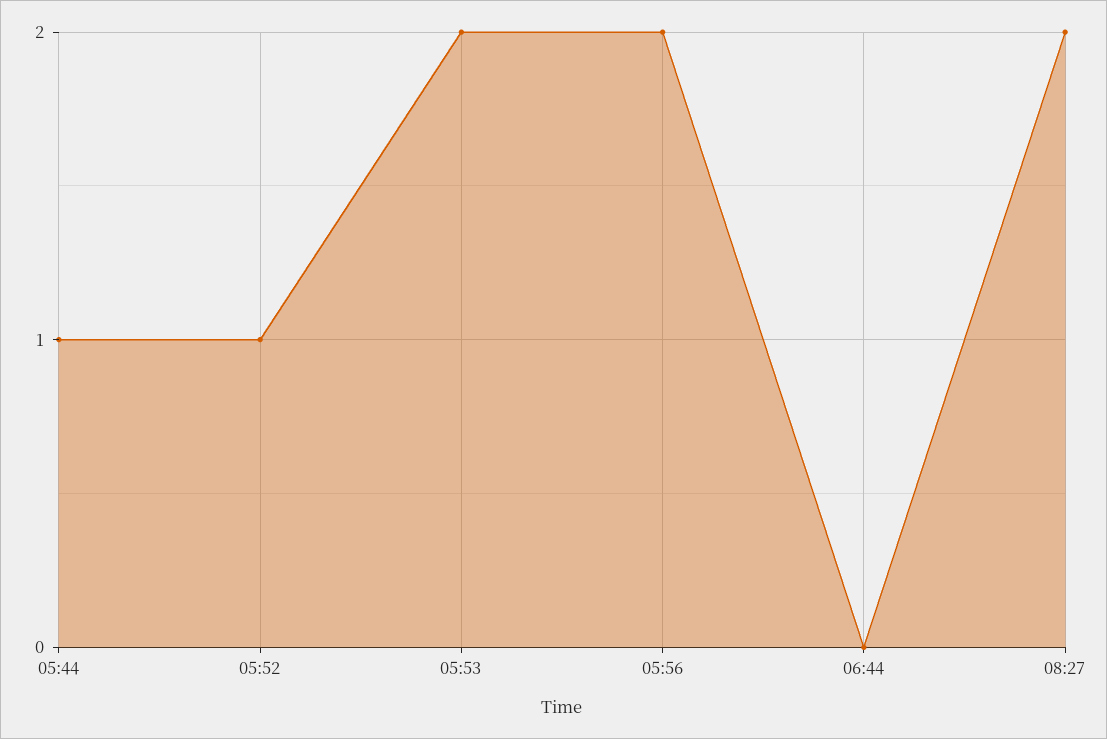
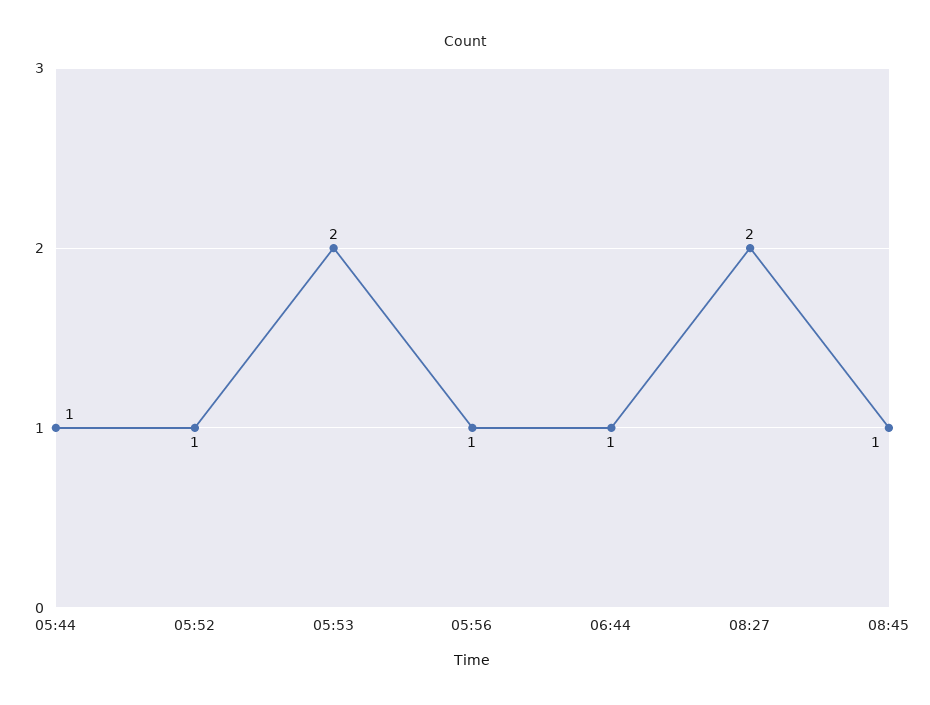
05:56: 2 -> 1
06:44: 0 -> 1
08:45: none -> 1

